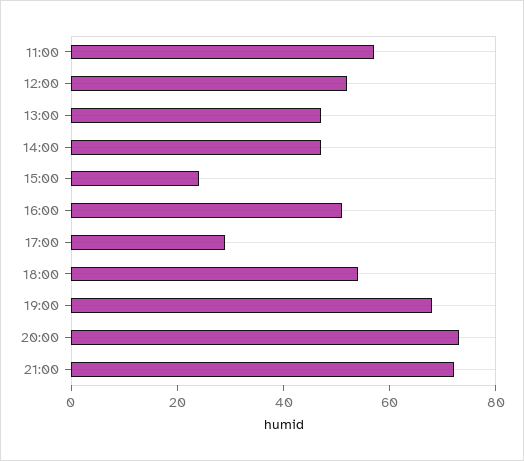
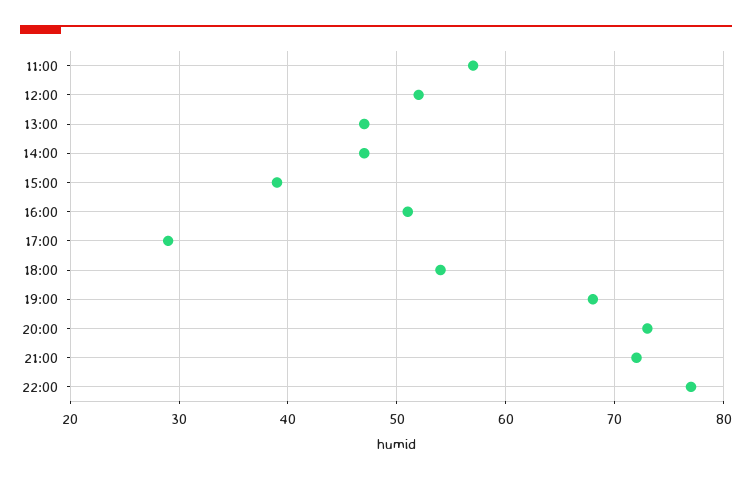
15:00: 25 -> 39
22:00: none -> 77

